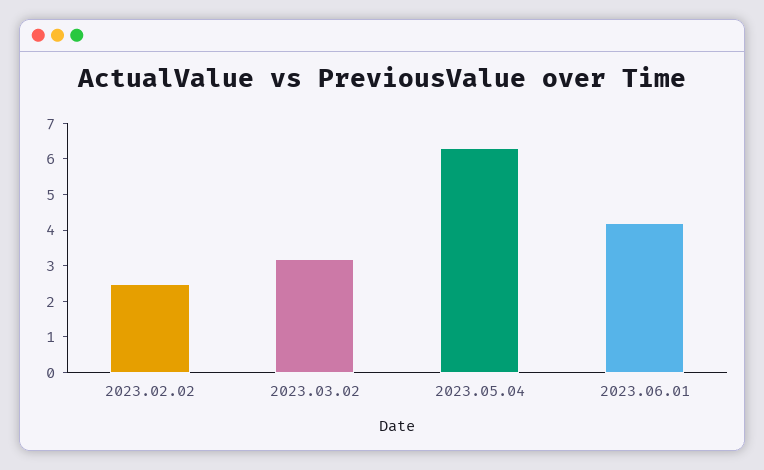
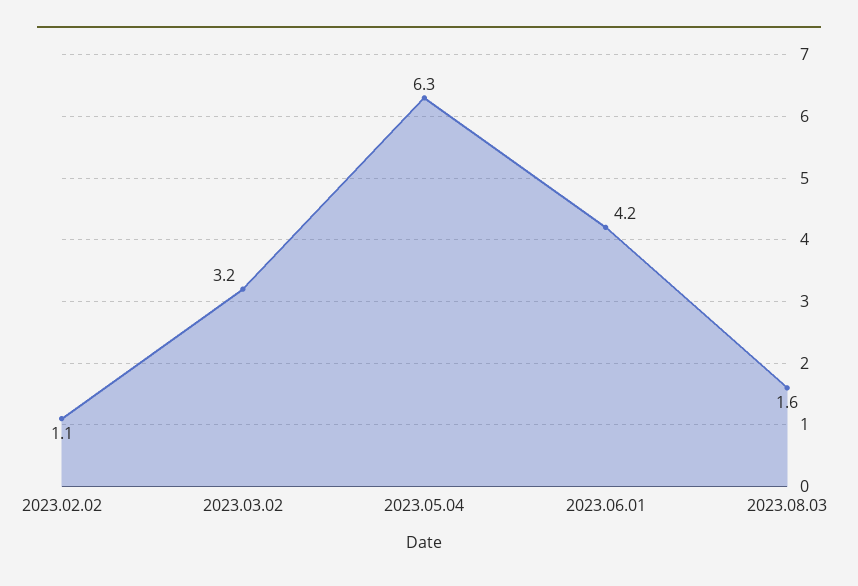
2023.02.02: 2.5 -> 1.1
2023.08.03: none -> 1.6

